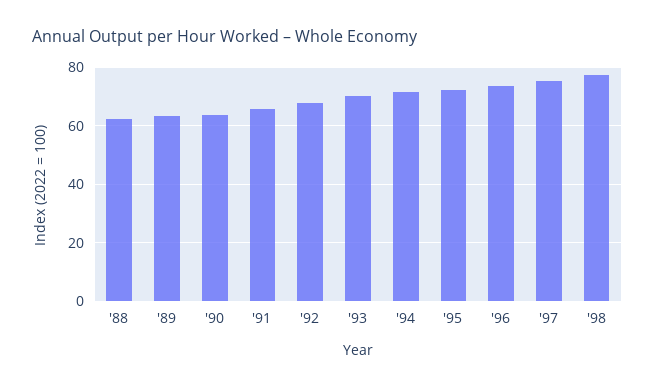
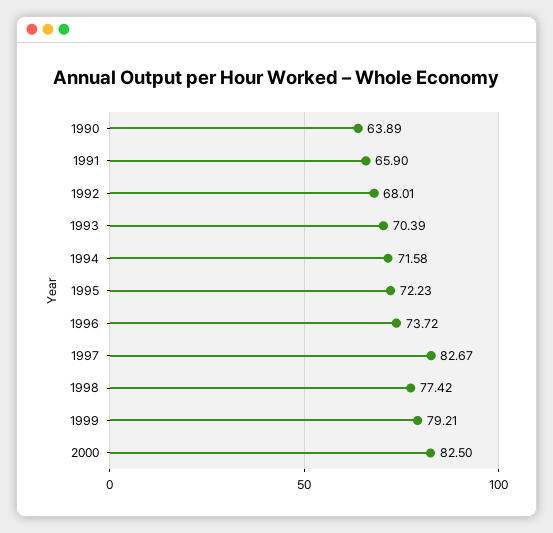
'88: 62.5 -> none
'89: 62.5 -> none
'97: 75 -> 82.67
1999: none -> 79.21
2000: none -> 82.5

